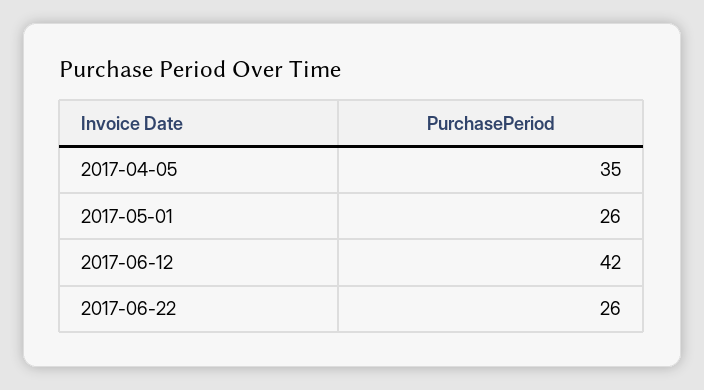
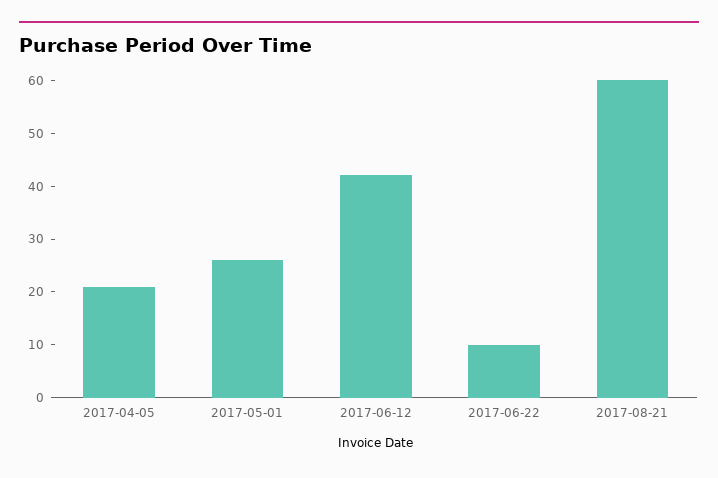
2017-04-05: 35 -> 20
2017-06-22: 26 -> 10
2017-08-21: none -> 60

